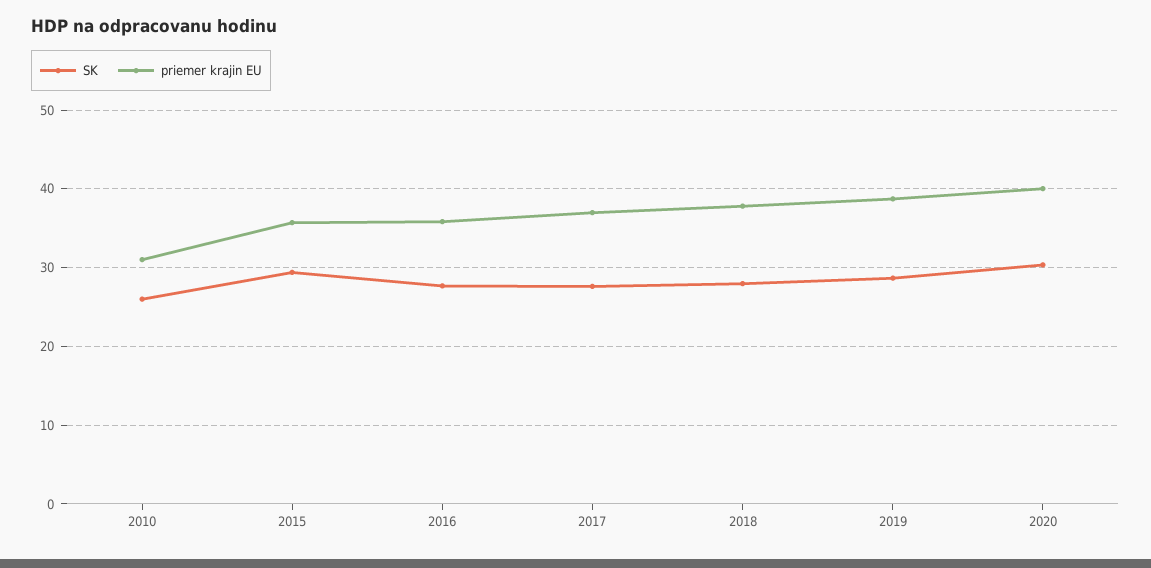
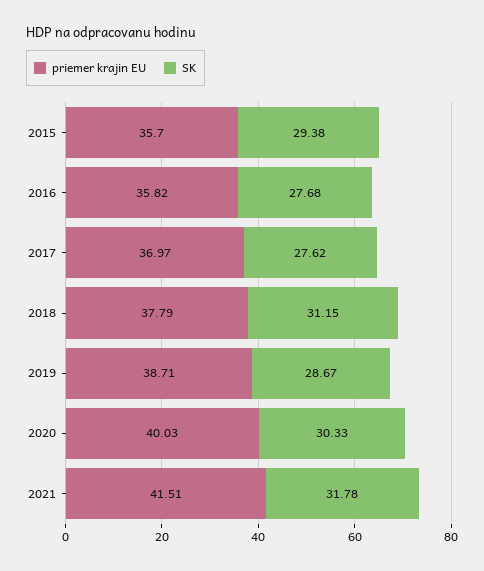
SK, 2010: 26 -> none
priemer krajin EU, 2010: 31 -> none
SK, 2018: 28 -> 31.15
priemer krajin EU, 2021: none -> 41.51
SK, 2021: none -> 31.78

